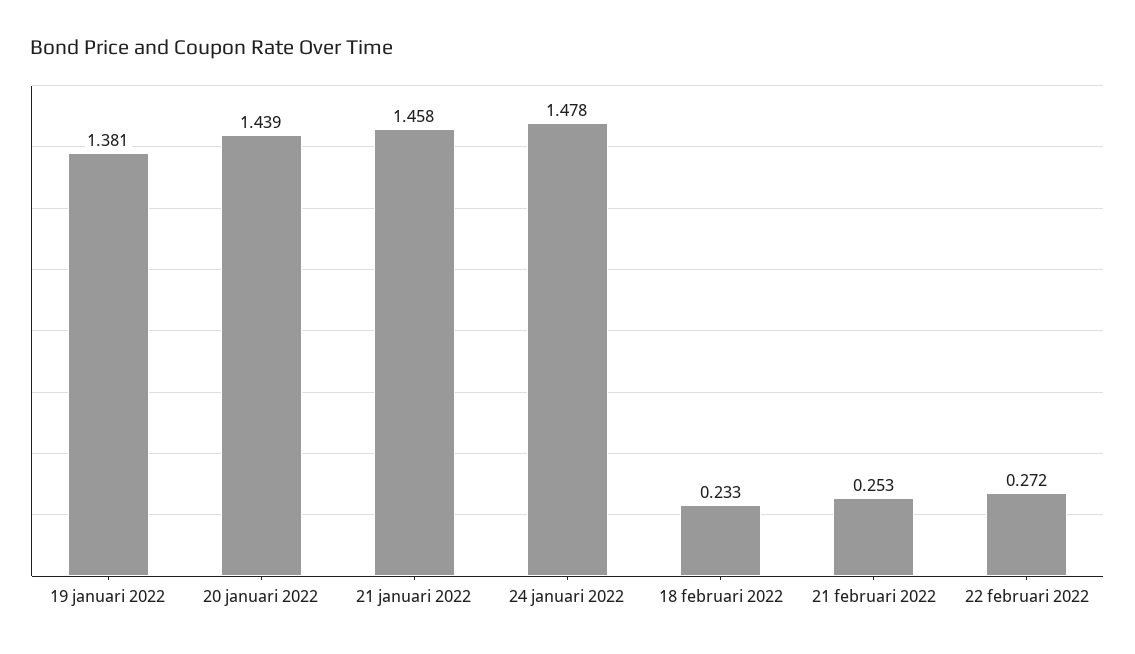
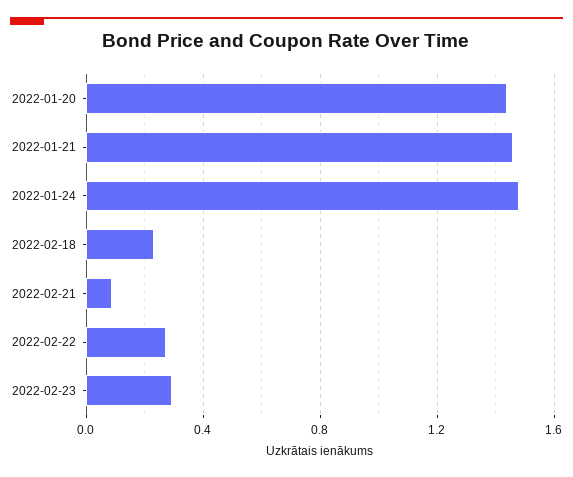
19 januari 2022: 1.381 -> none
21 februari 2022: 0.253 -> 0.1
2022-02-23: none -> 0.3

